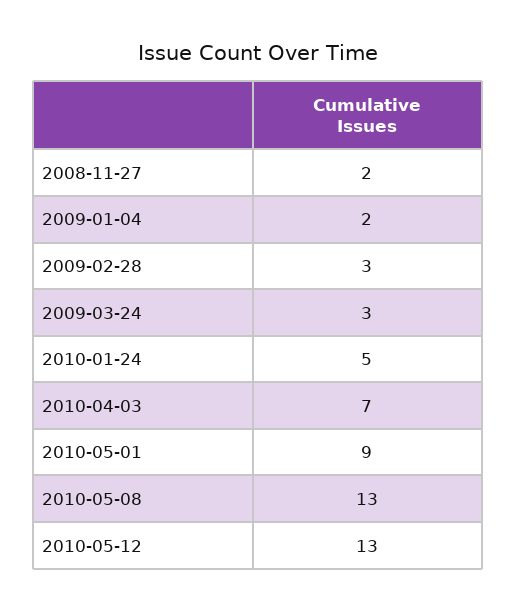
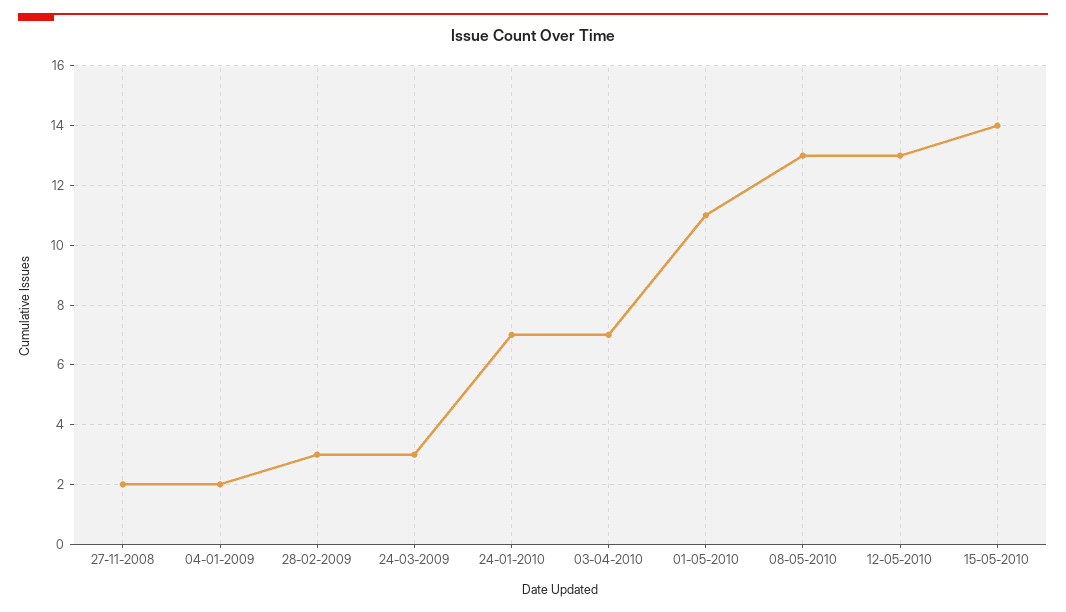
2010-01-24: 5 -> 7
2010-05-01: 9 -> 11
15-05-2010: none -> 14

